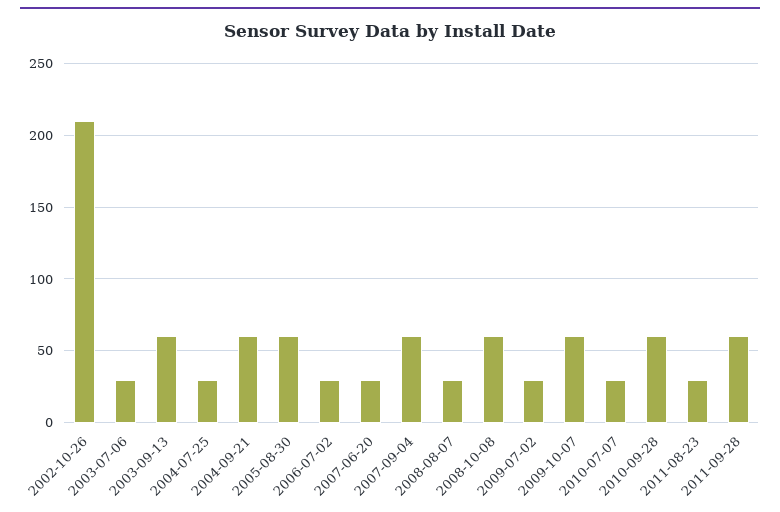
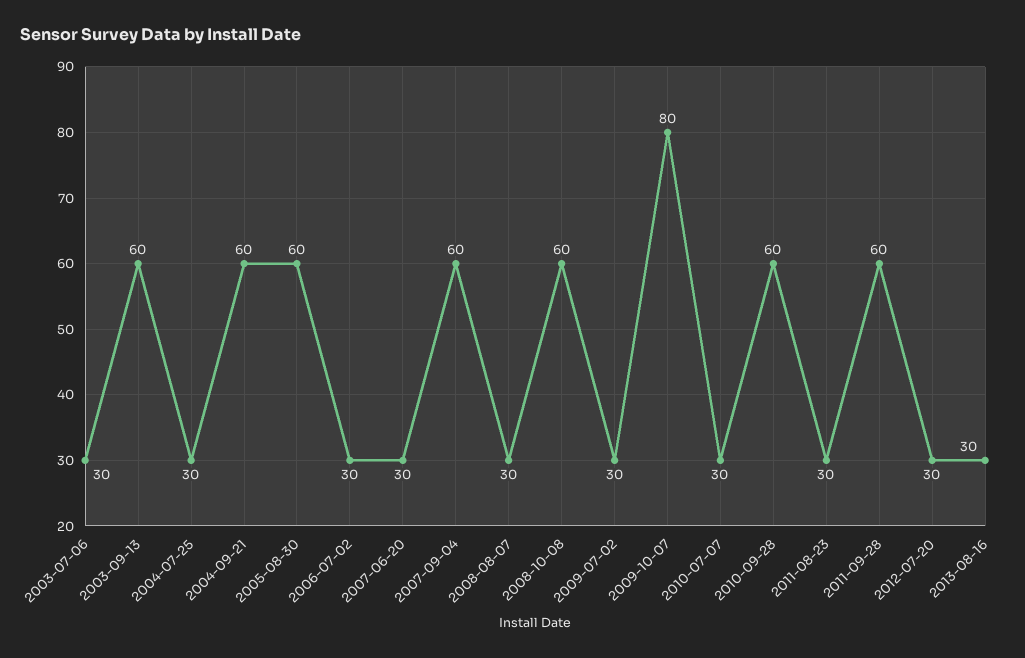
2002-10-26: 210 -> none
2009-10-07: 60 -> 80
2012-07-20: none -> 30
2013-08-16: none -> 30

